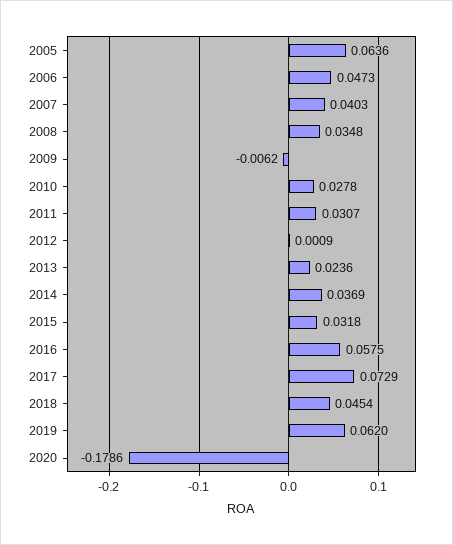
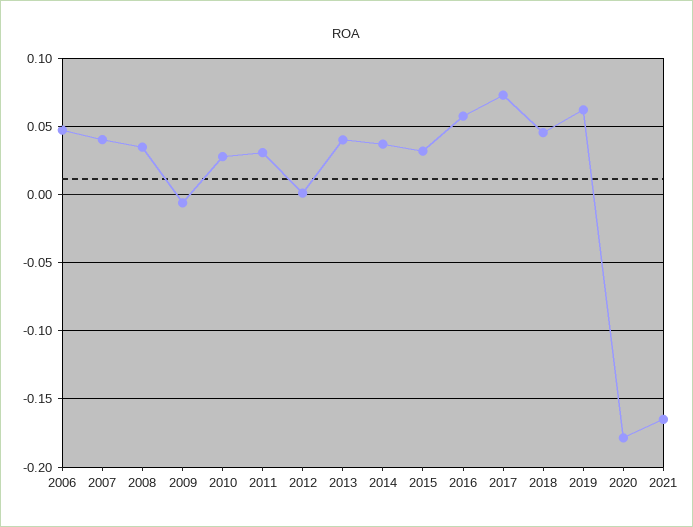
2005: 0.0636 -> none
2013: 0.0236 -> 0.04
2021: none -> -0.165

